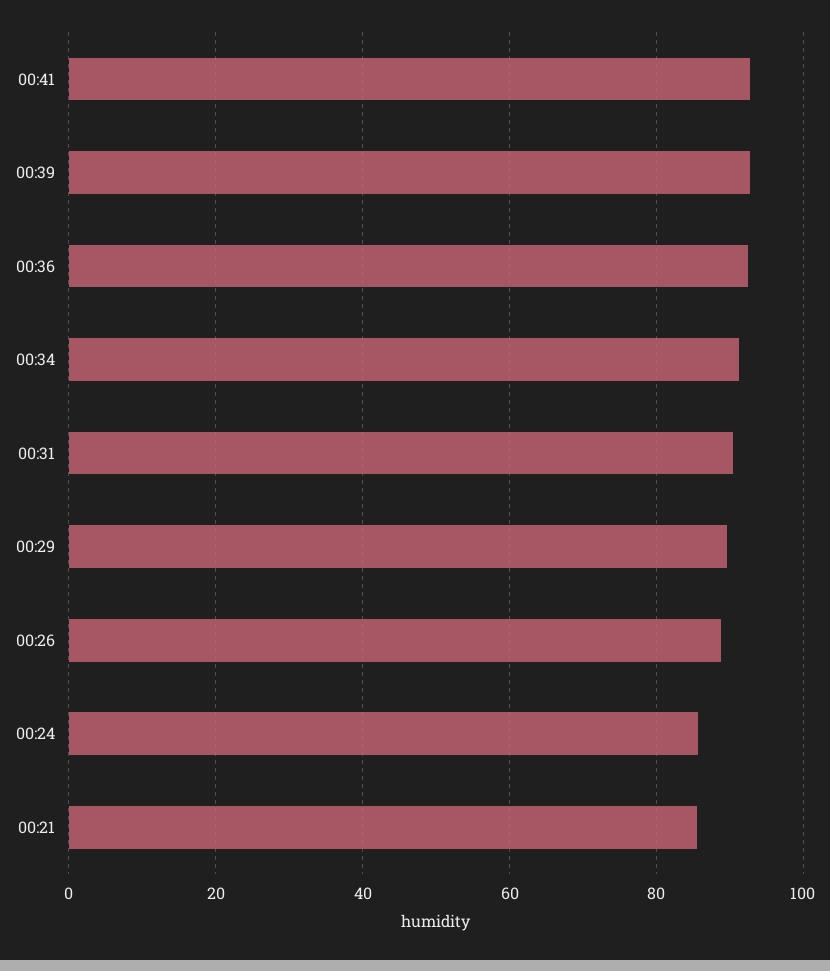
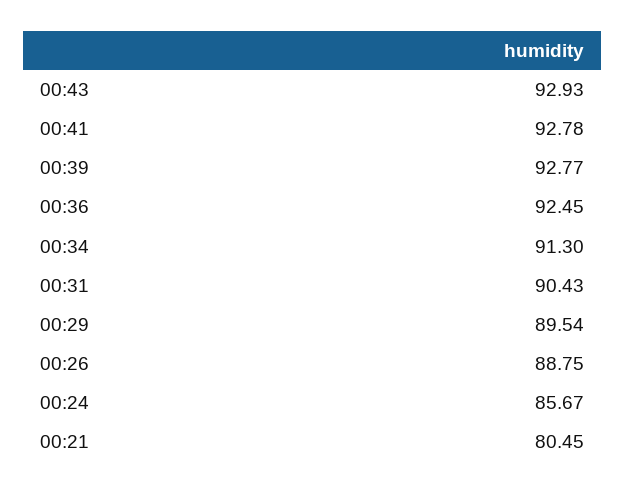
00:21: 86 -> 80.45
00:43: none -> 92.93

